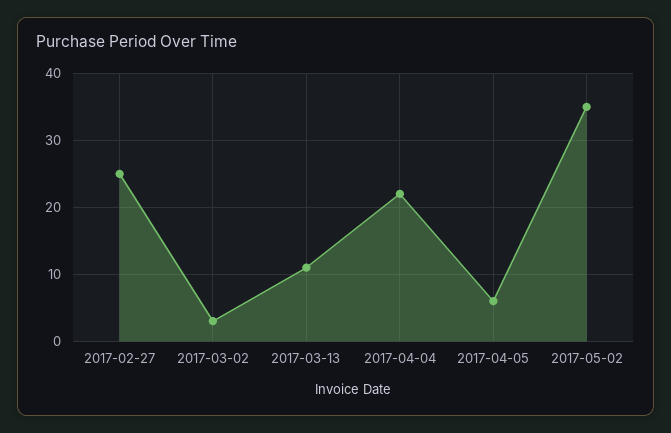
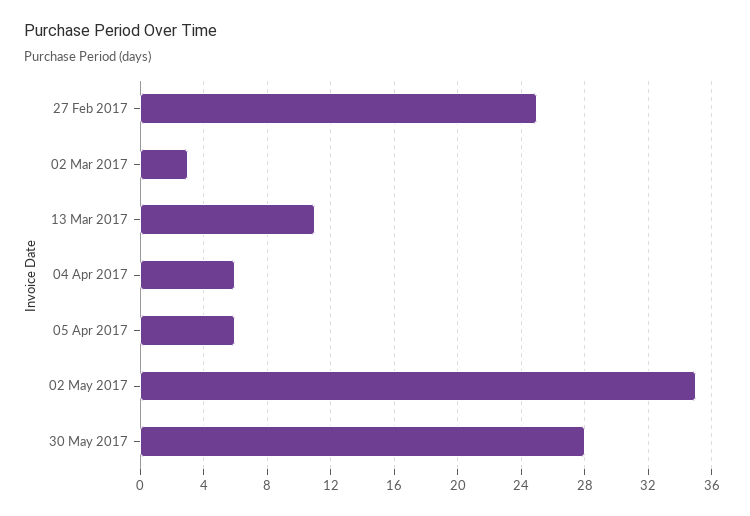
2017-04-04: 22 -> 6
30 May 2017: none -> 28

